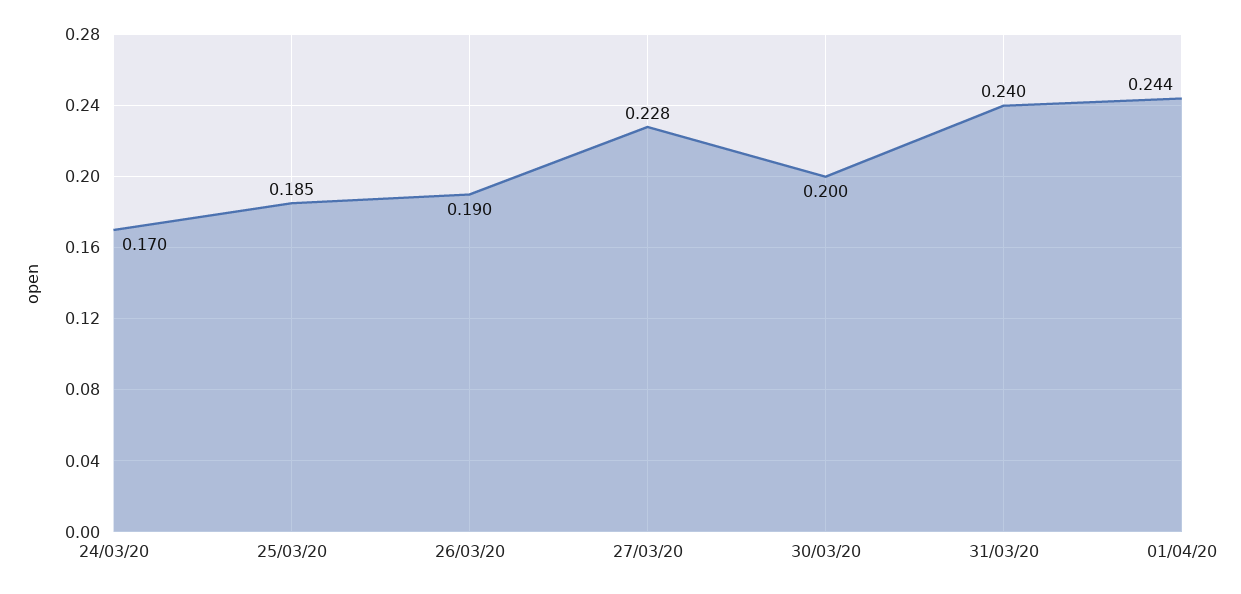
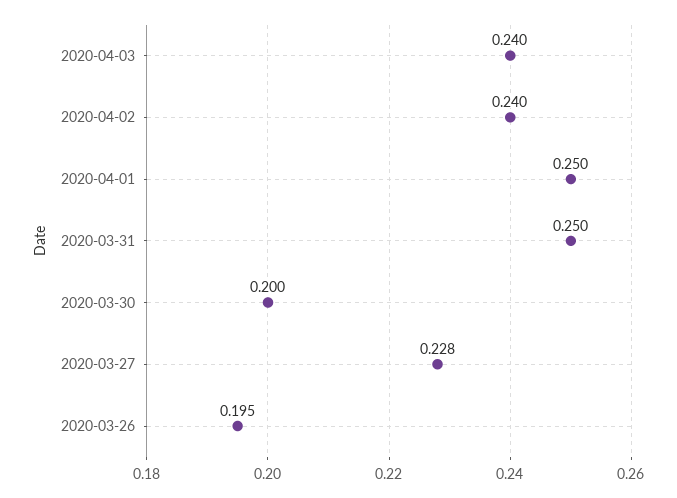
24/03/20: 0.17 -> none
25/03/20: 0.185 -> none
26/03/20: 0.19 -> 0.195
31/03/20: 0.24 -> 0.25
01/04/20: 0.244 -> 0.25
2020-04-03: none -> 0.24
2020-04-02: none -> 0.24

